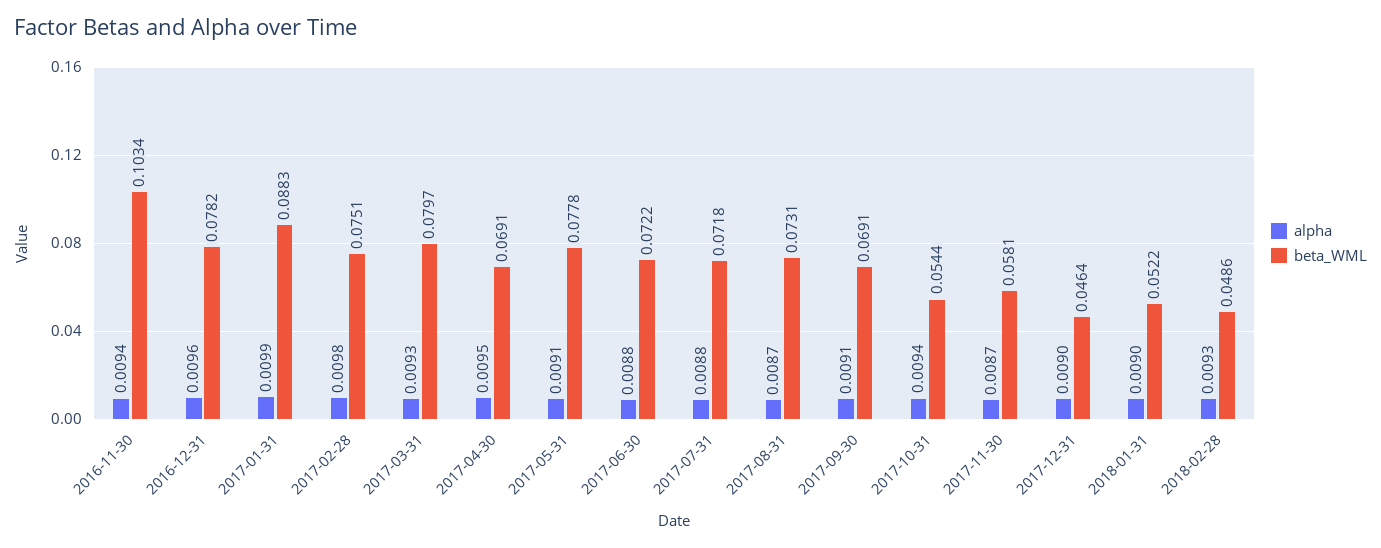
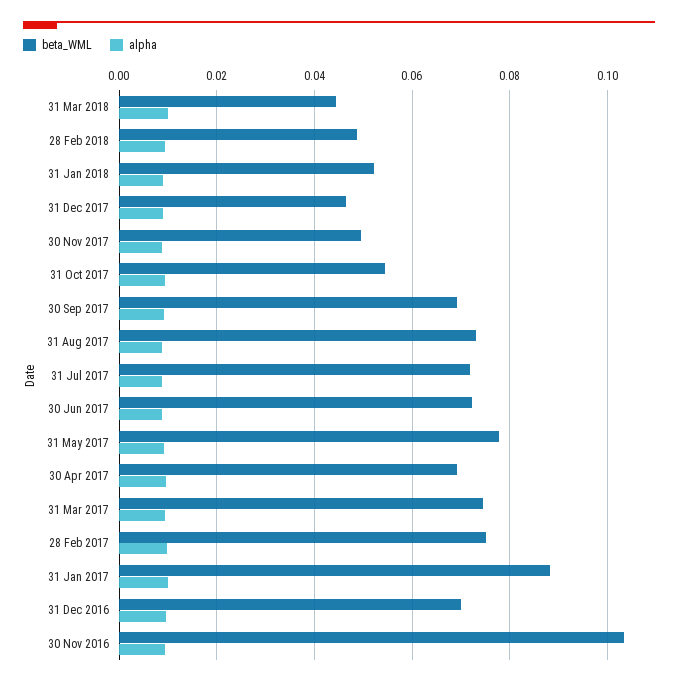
beta_WML, 2016-12-31: 0.0782 -> 0.07
beta_WML, 2017-03-31: 0.0797 -> 0.074
beta_WML, 2017-11-30: 0.0581 -> 0.05
beta_WML, 31 Mar 2018: none -> 0.044
alpha, 31 Mar 2018: none -> 0.01

